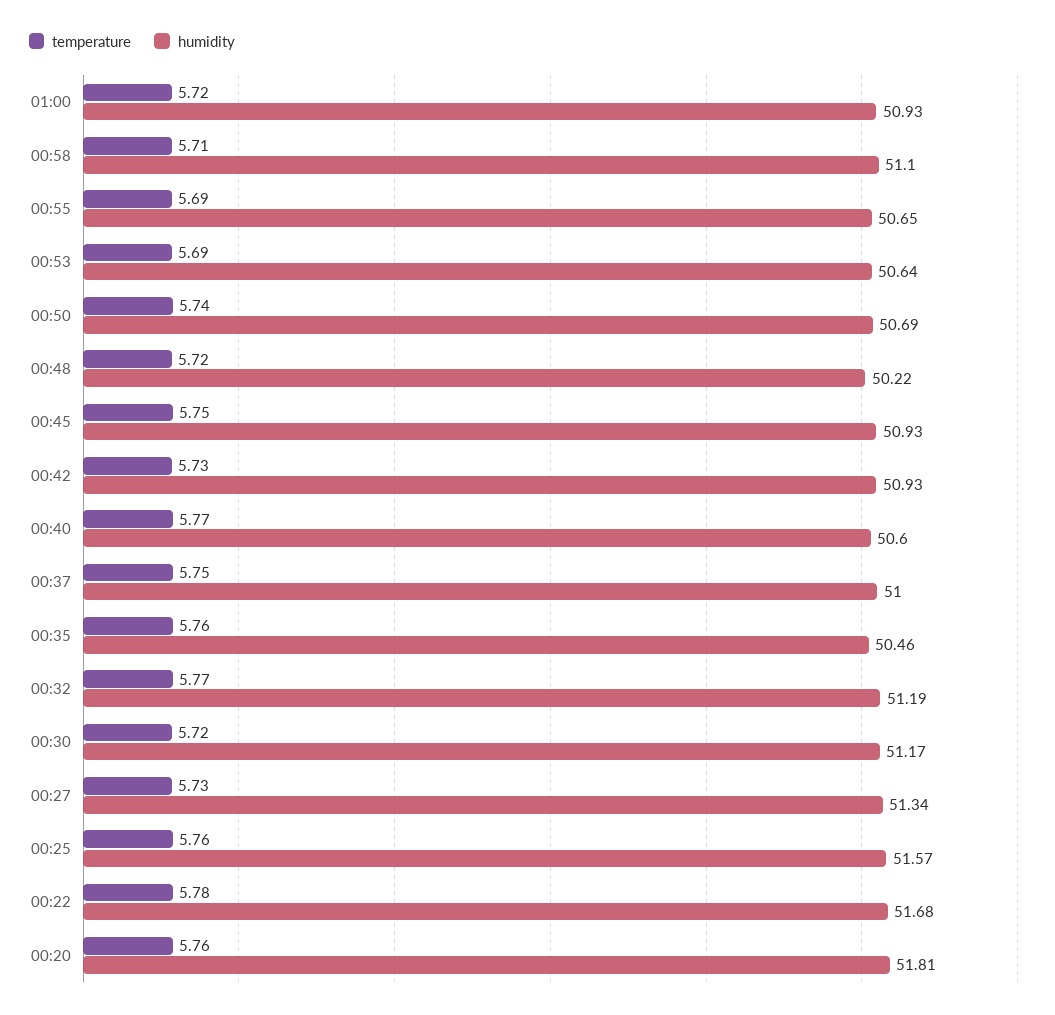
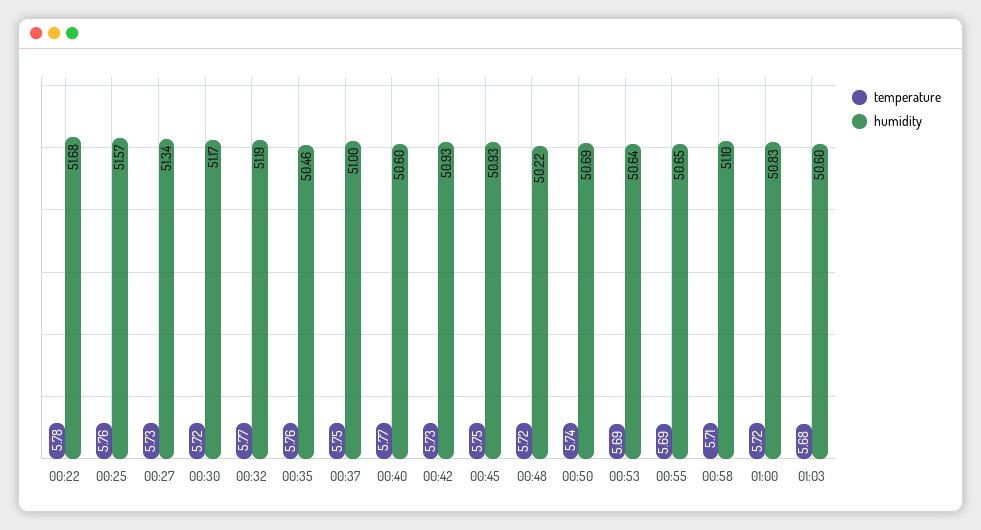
humidity, 01:00: 50.93 -> 50.83
temperature, 00:20: 5.76 -> none
humidity, 00:20: 51.81 -> none
temperature, 01:03: none -> 5.68
humidity, 01:03: none -> 50.6

